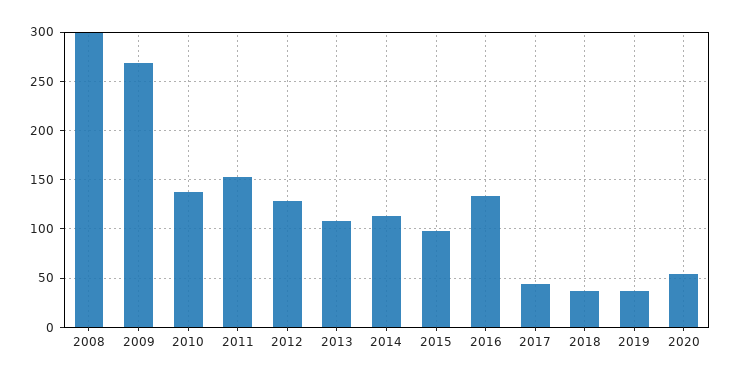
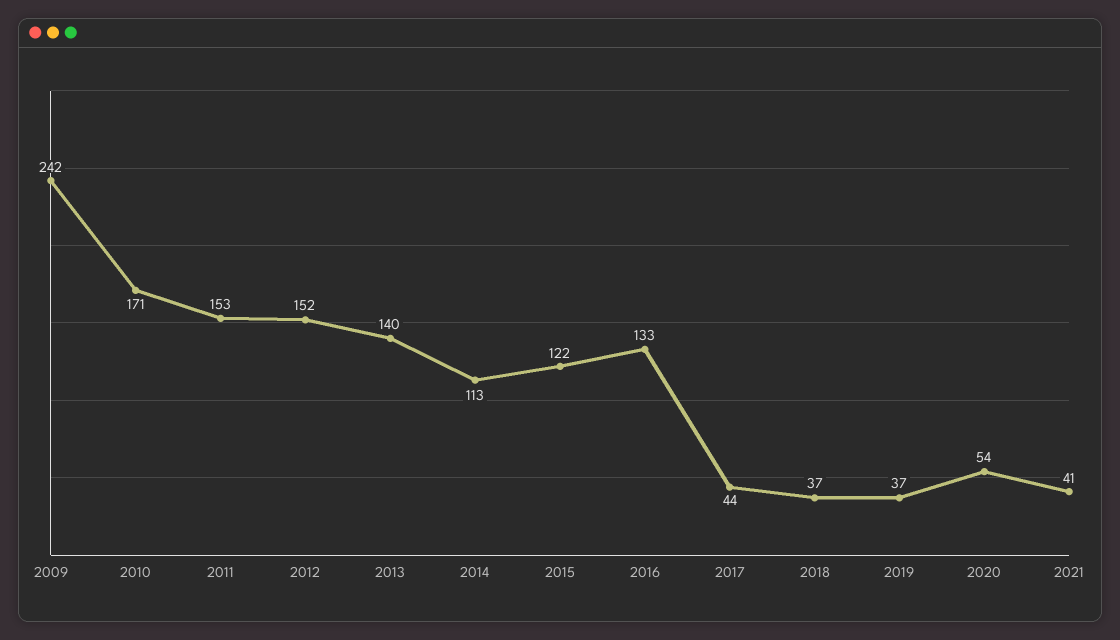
2008: 300 -> none
2009: 270 -> 242
2010: 140 -> 171
2012: 130 -> 152
2013: 110 -> 140
2015: 100 -> 122
2021: none -> 41

